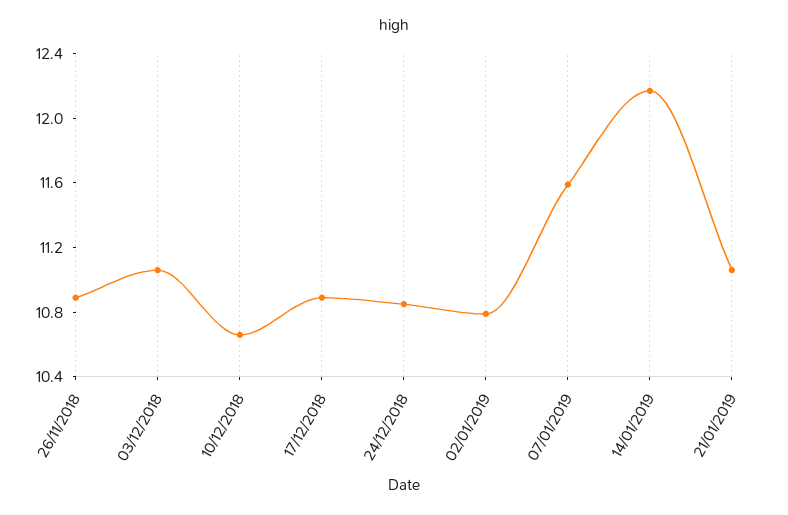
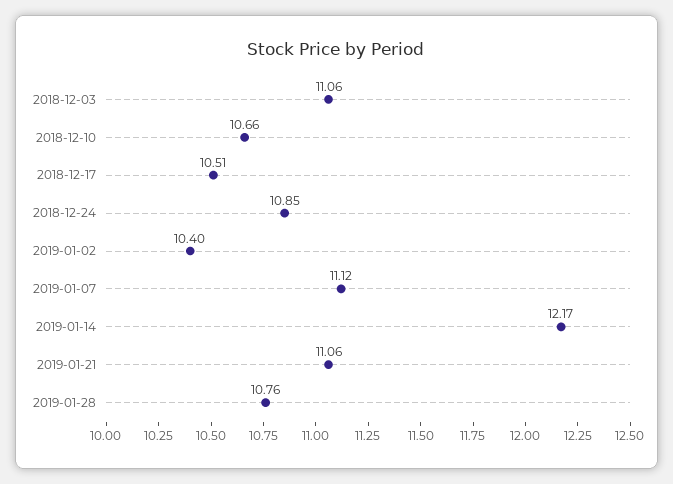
26/11/2018: 10.9 -> none
17/12/2018: 10.9 -> 10.51
02/01/2019: 10.8 -> 10.4
07/01/2019: 11.6 -> 11.12
2019-01-28: none -> 10.76

